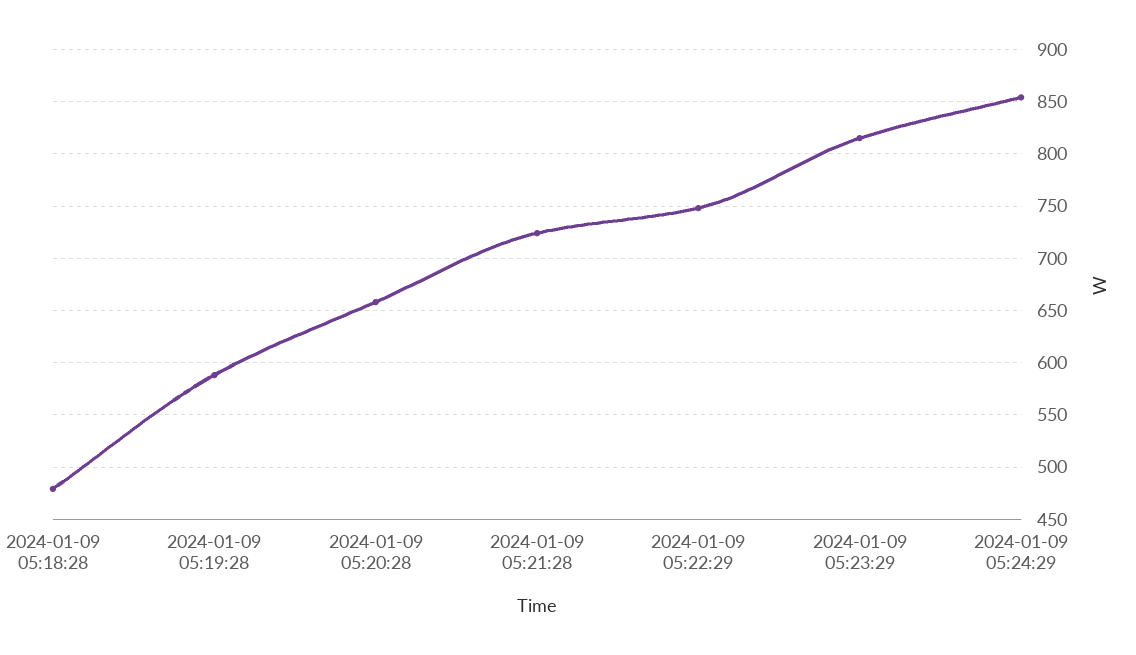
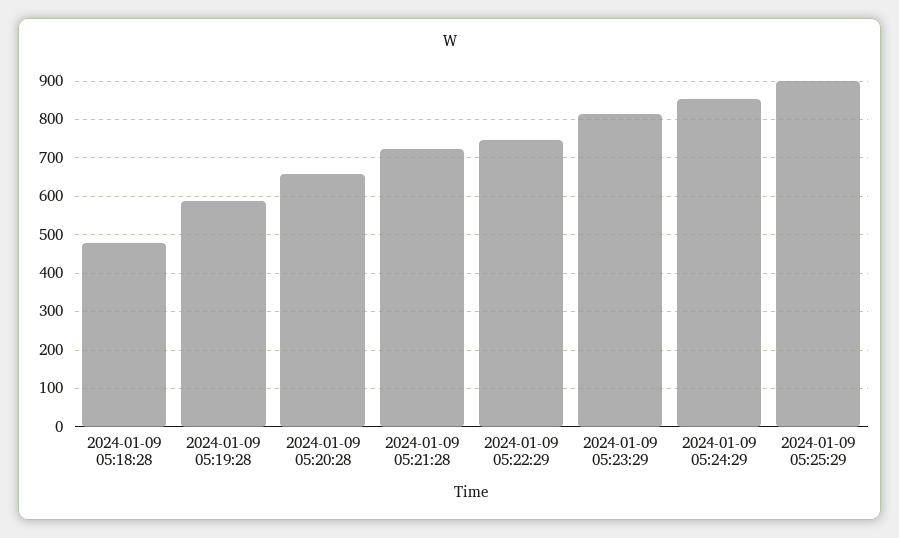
2024-01-09 05:25:29: none -> 900

